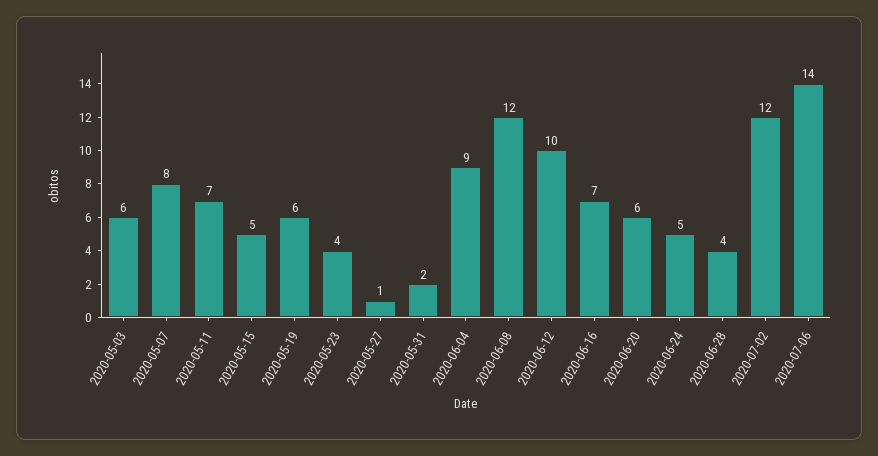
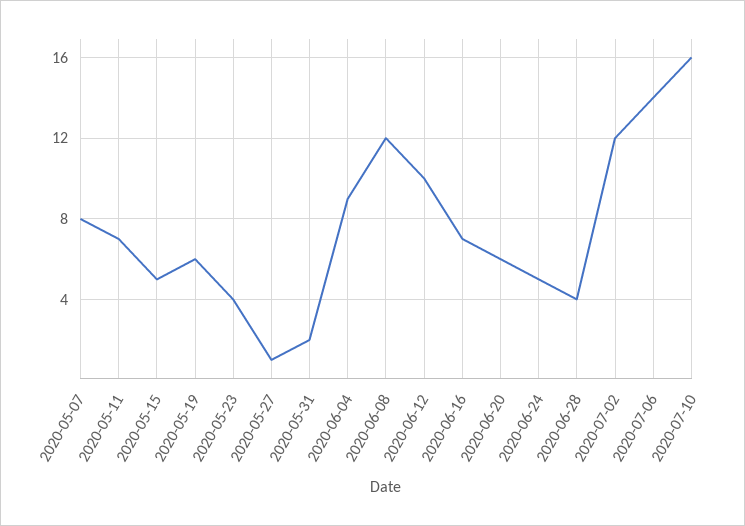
2020-05-03: 6 -> none
2020-07-10: none -> 16

